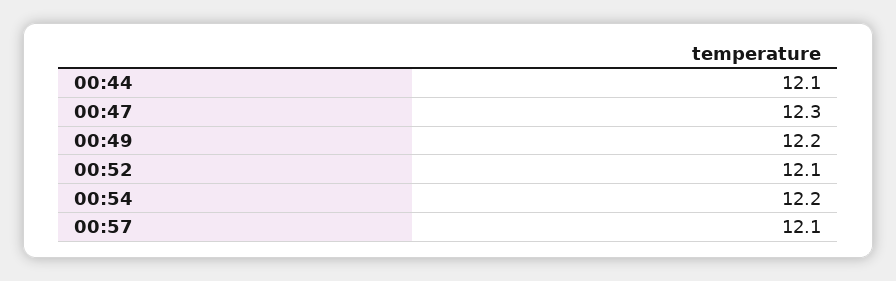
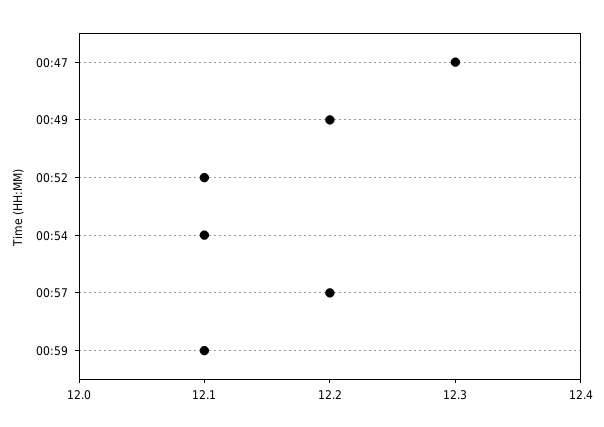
00:44: 12.1 -> none
00:54: 12.2 -> 12.1
00:57: 12.1 -> 12.2
00:59: none -> 12.1

